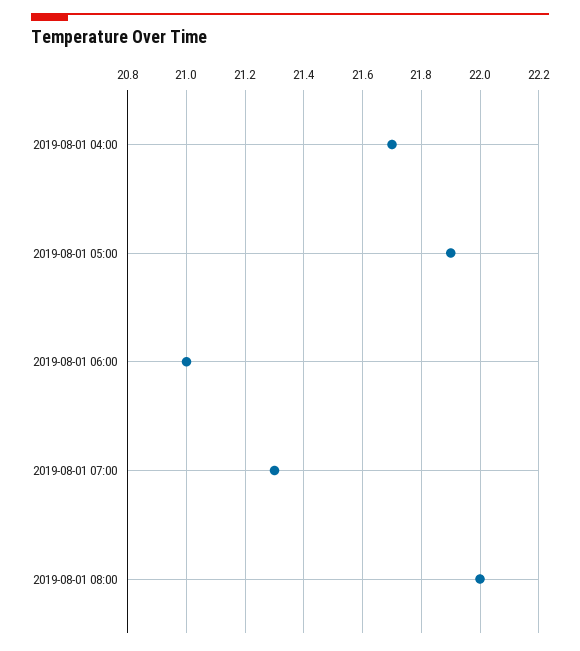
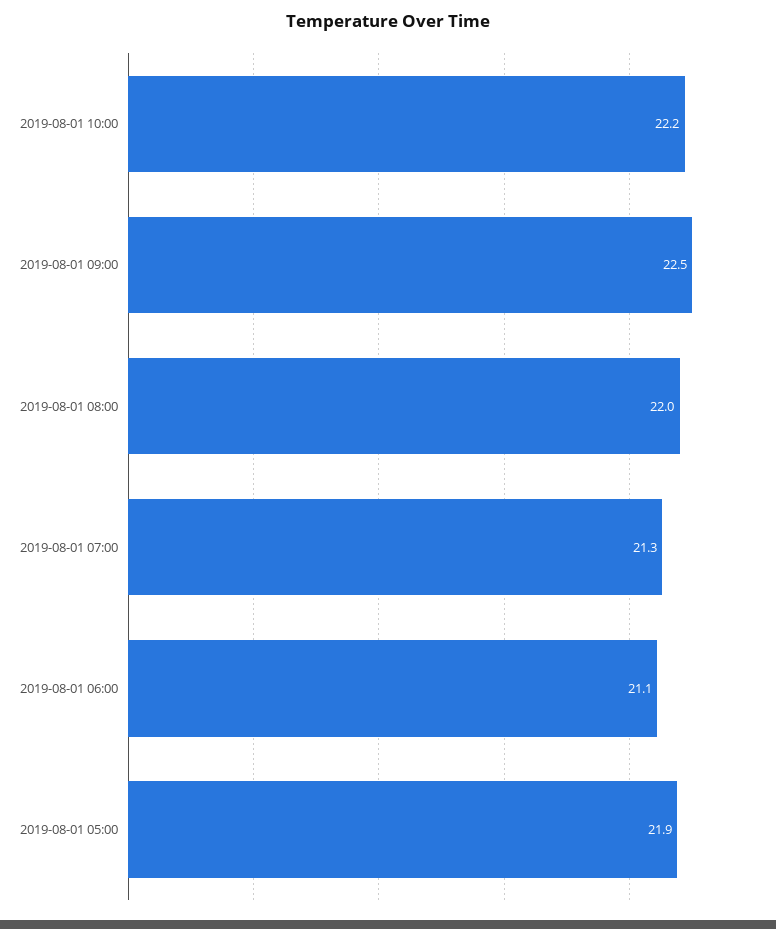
2019-08-01 04:00: 21.7 -> none
2019-08-01 06:00: 21 -> 21.1
2019-08-01 10:00: none -> 22.2
2019-08-01 09:00: none -> 22.5

